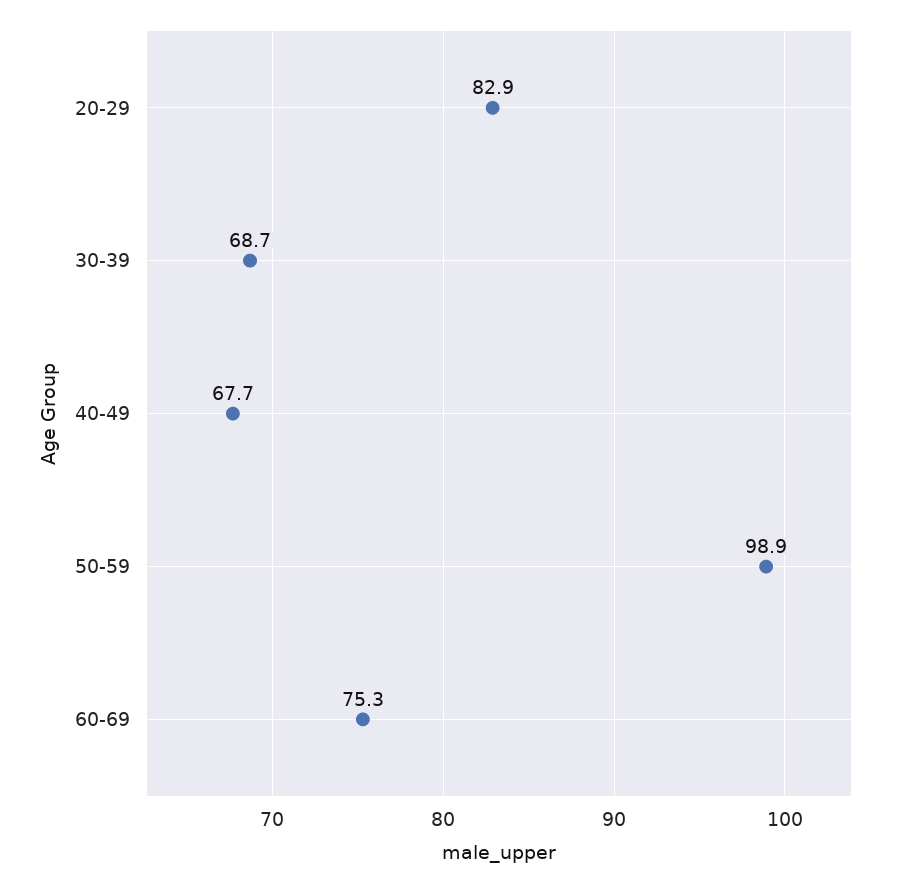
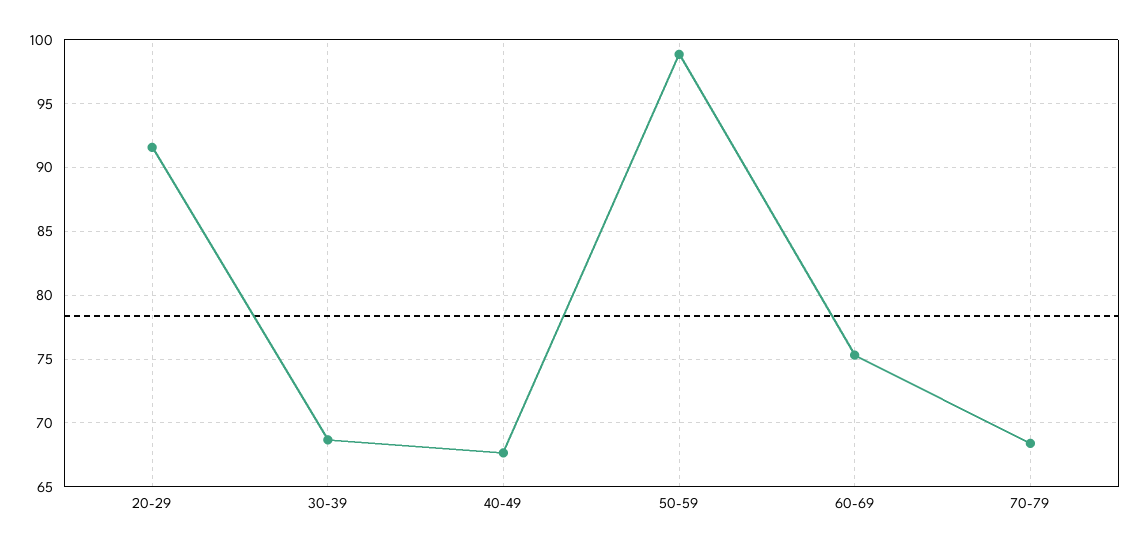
20-29: 82.9 -> 91.5
70-79: none -> 68.5

